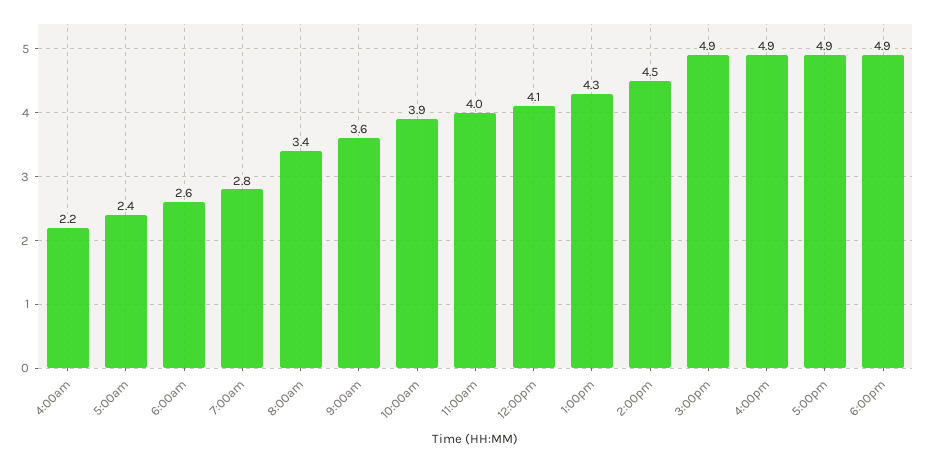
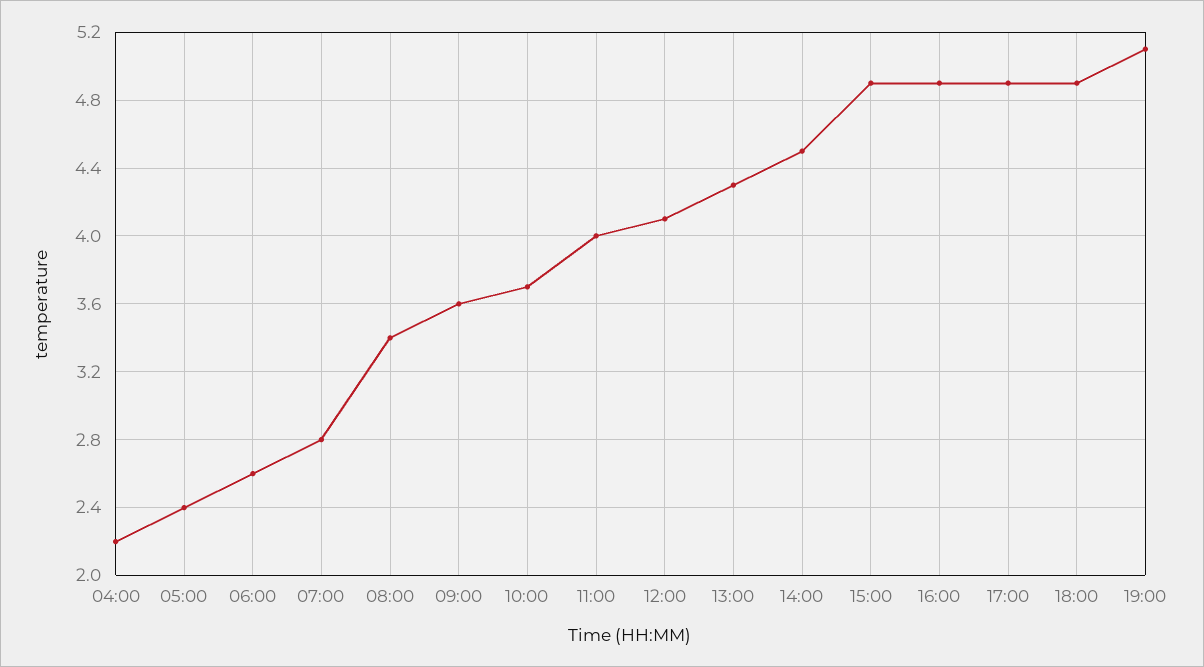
10:00am: 3.9 -> 3.7
19:00: none -> 5.1

